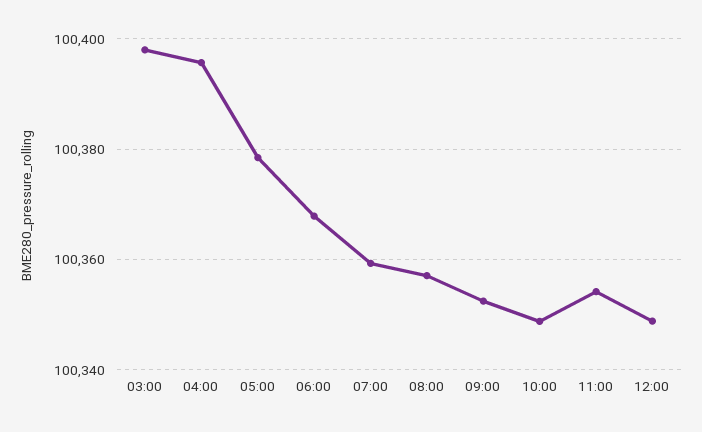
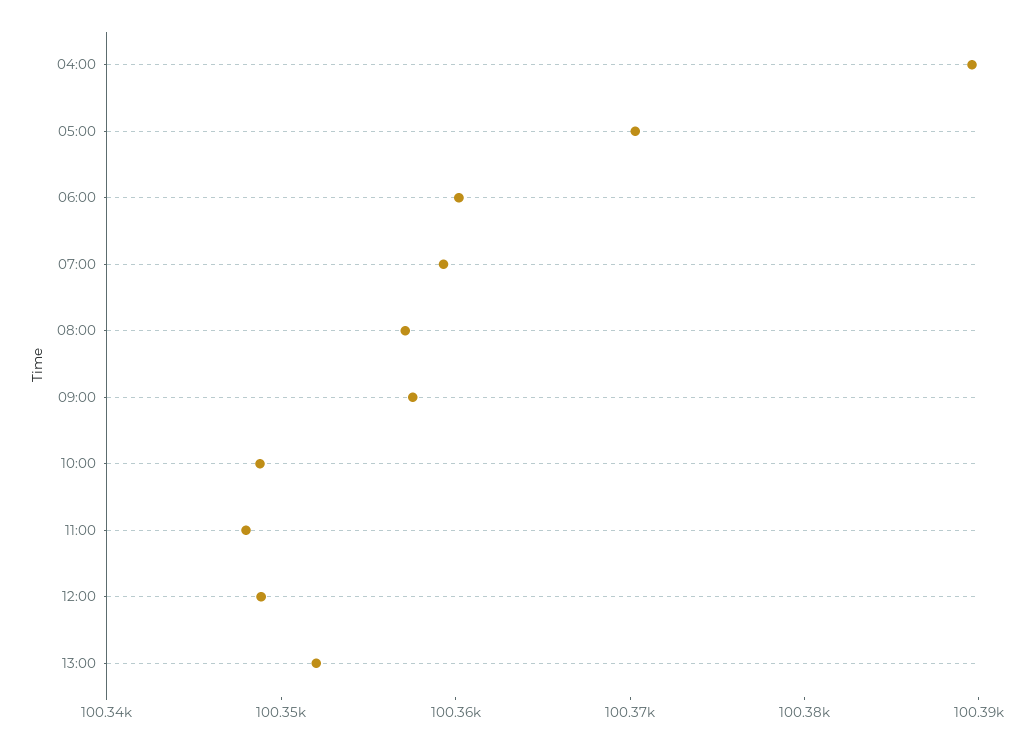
03:00: 100398 -> none
04:00: 100396 -> 100390
05:00: 100378 -> 100370
06:00: 100368 -> 100360
09:00: 100352 -> 100358
11:00: 100354 -> 100348
13:00: none -> 100352

